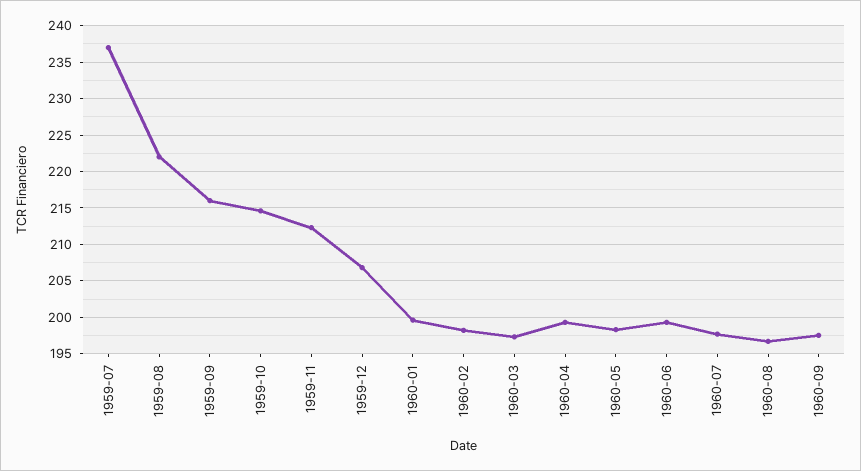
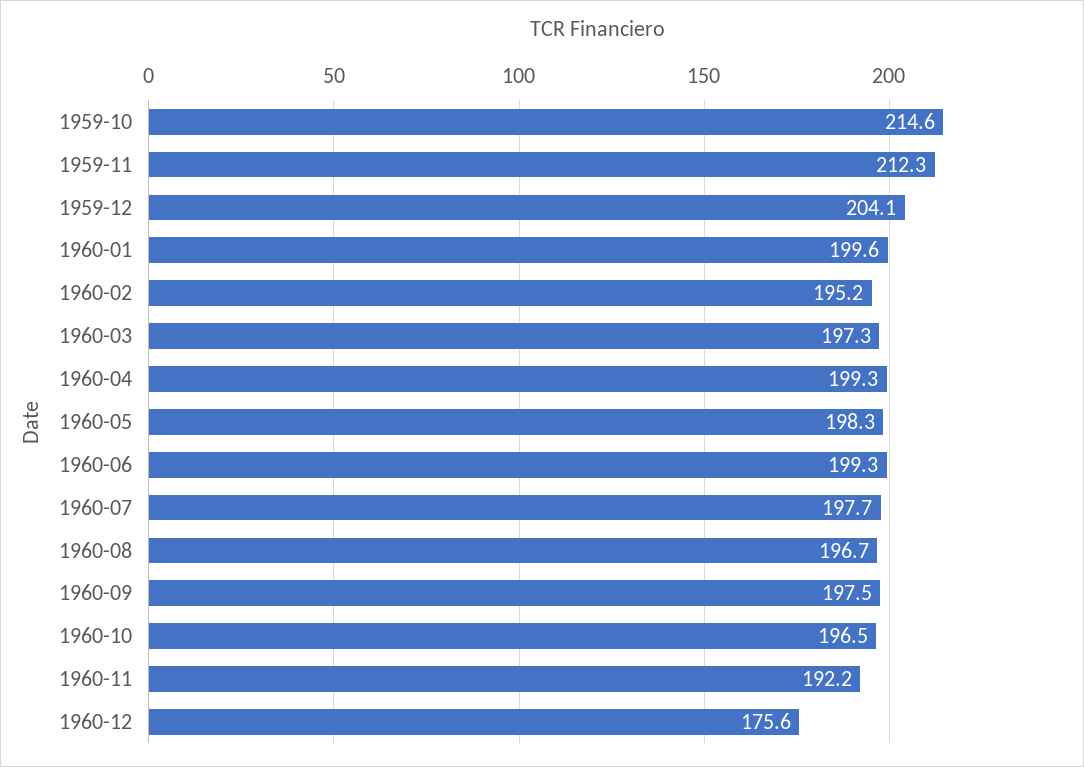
1959-07: 237 -> none
1959-08: 222 -> none
1959-09: 216 -> none
1959-12: 207 -> 204.1
1960-02: 198 -> 195.2
1960-10: none -> 196.5
1960-11: none -> 192.2
1960-12: none -> 175.6

